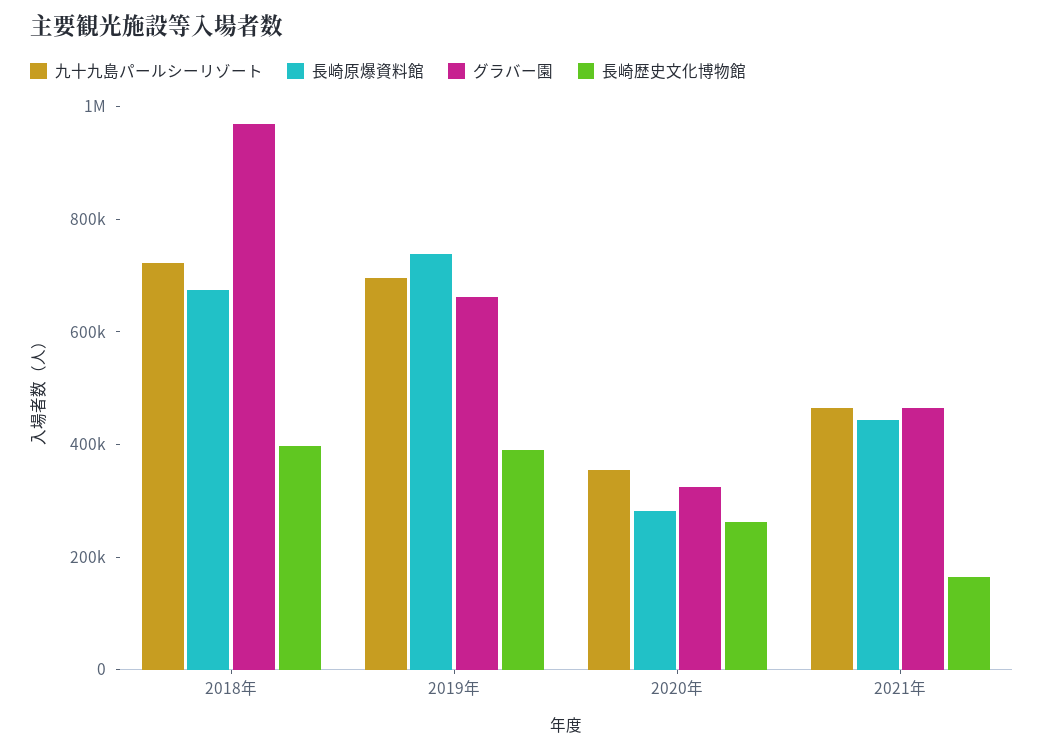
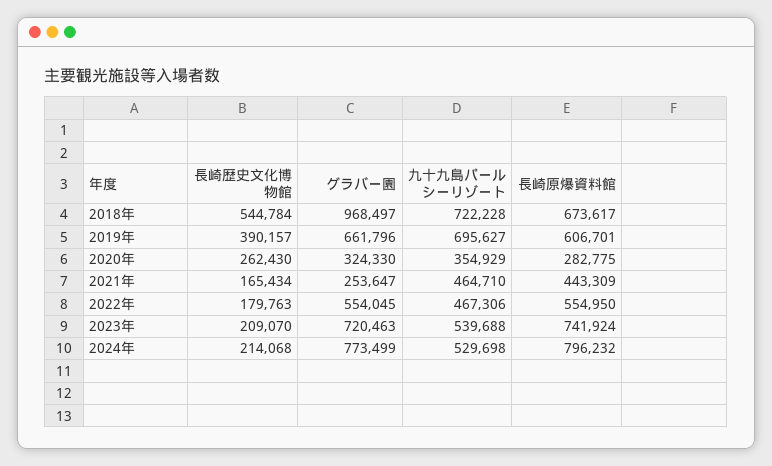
長崎歴史文化博物館, 2018年: 400000 -> 544784
長崎原爆資料館, 2019年: 750000 -> 606701
グラバー園, 2021年: 450000 -> 253647
長崎歴史文化博物館, 2022年: none -> 179763
グラバー園, 2022年: none -> 554045
九十九島パールシーリゾート, 2022年: none -> 467306
長崎原爆資料館, 2022年: none -> 554950
長崎歴史文化博物館, 2023年: none -> 209070
グラバー園, 2023年: none -> 720463
九十九島パールシーリゾート, 2023年: none -> 539688
長崎原爆資料館, 2023年: none -> 741924
長崎歴史文化博物館, 2024年: none -> 214068
グラバー園, 2024年: none -> 773499
九十九島パールシーリゾート, 2024年: none -> 529698
長崎原爆資料館, 2024年: none -> 796232

